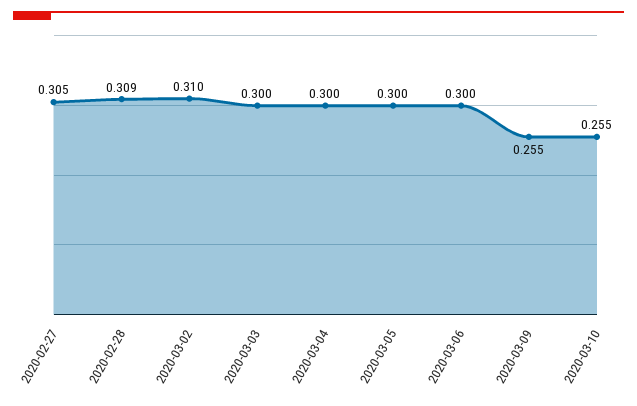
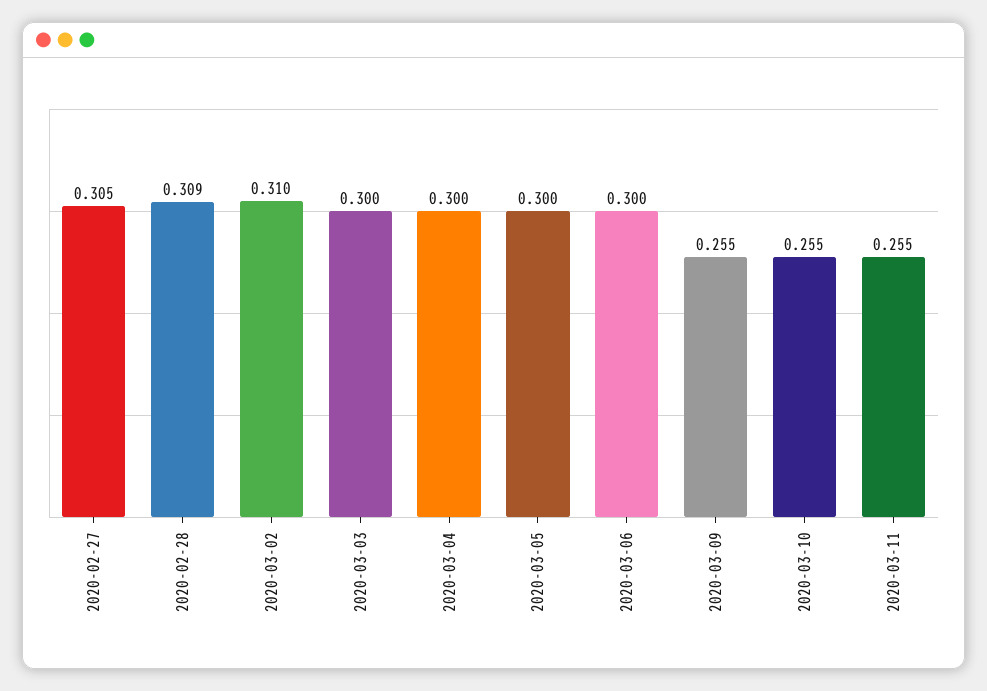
2020-03-11: none -> 0.255

